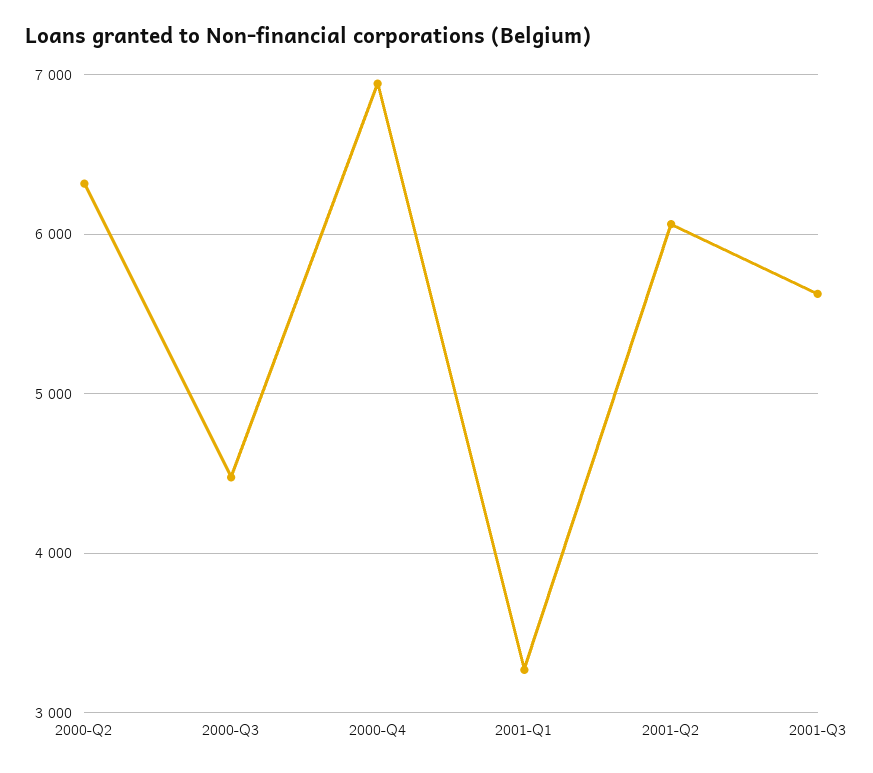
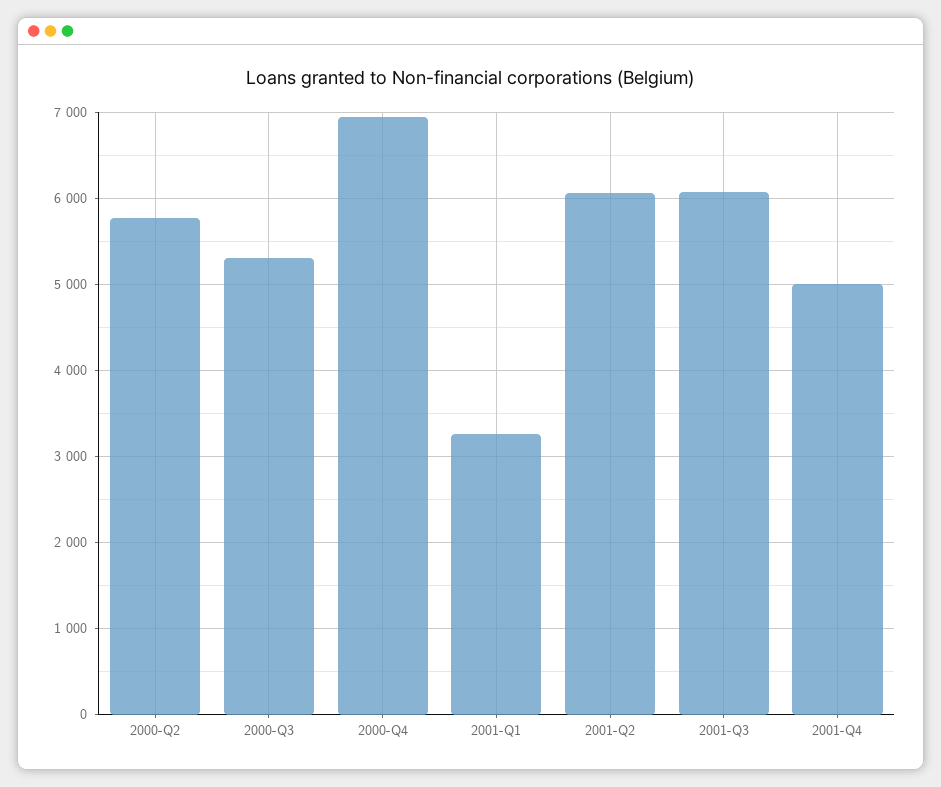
2000-Q2: 6300 -> 5800
2000-Q3: 4500 -> 5300
2001-Q3: 5600 -> 6100
2001-Q4: none -> 5000

